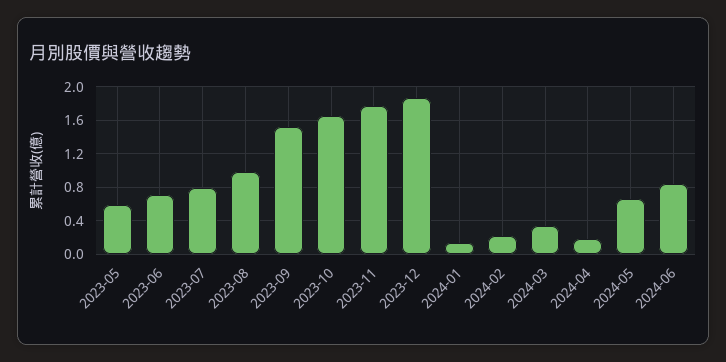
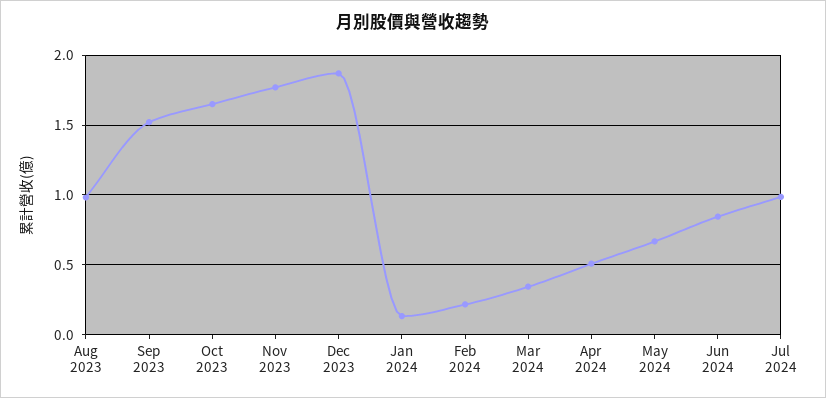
2023-05: 0.6 -> none
2023-06: 0.7 -> none
2023-07: 0.8 -> none
2024-04: 0.2 -> 0.5
Jul 2024: none -> 1

